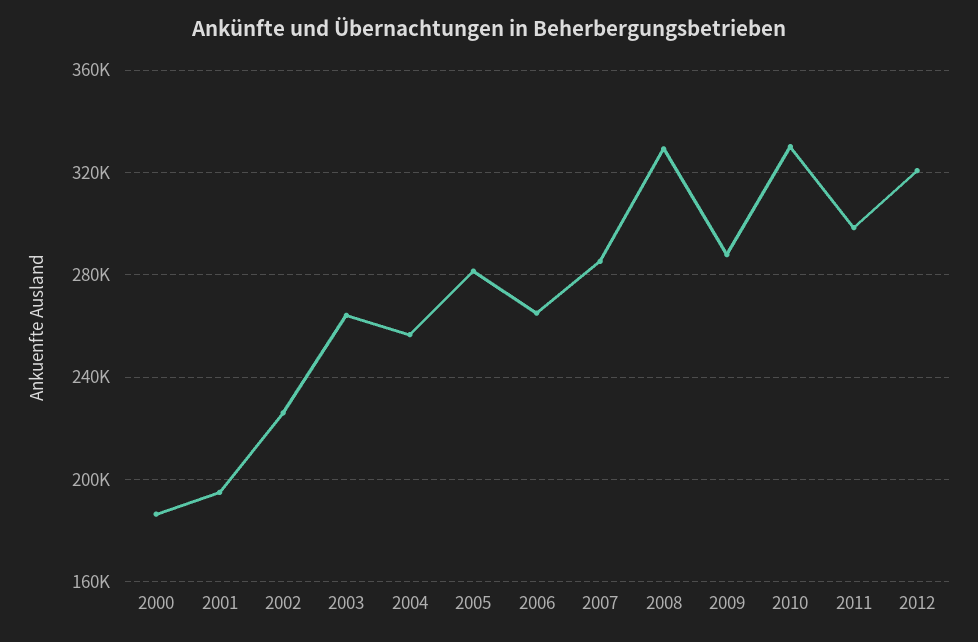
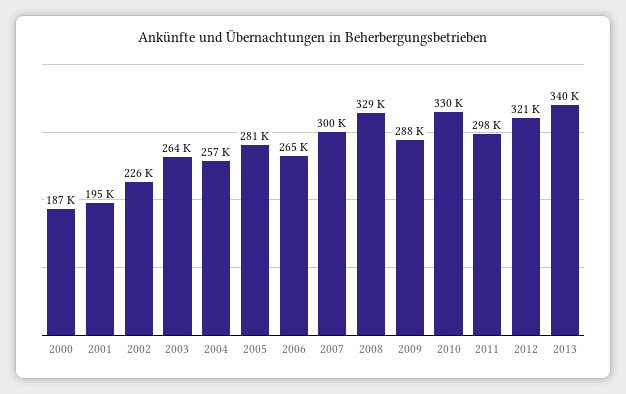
2007: 285000 -> 300000
2013: none -> 340000

